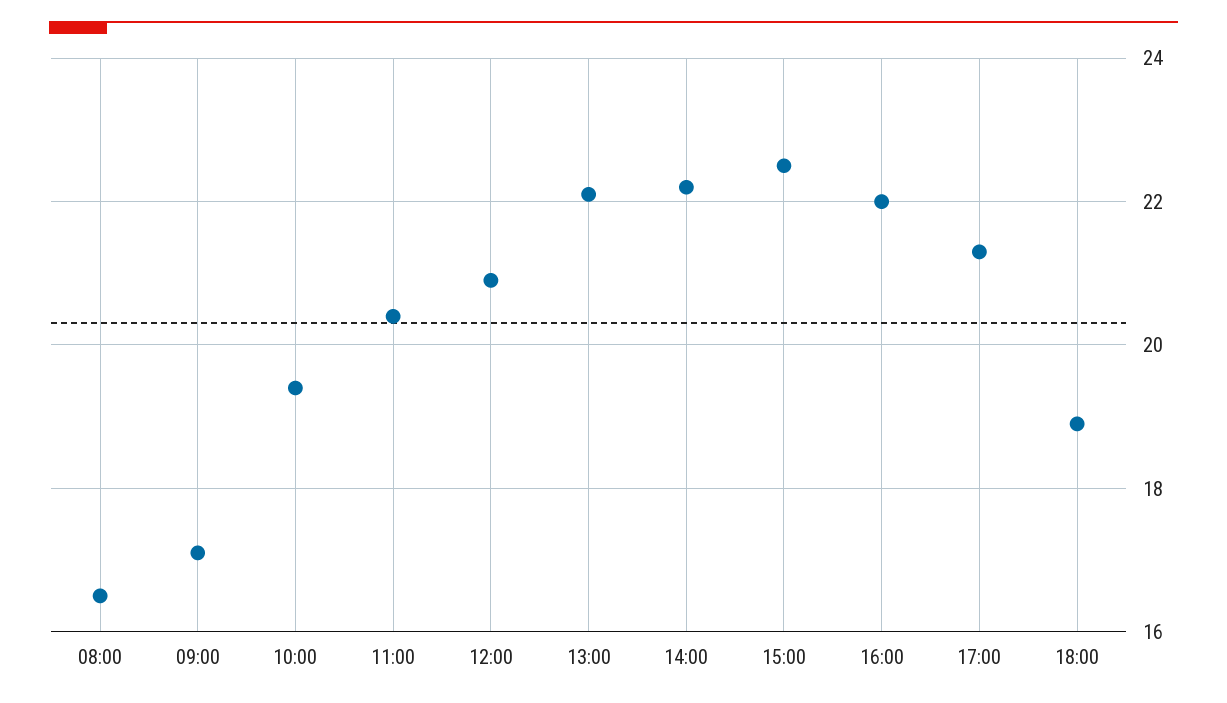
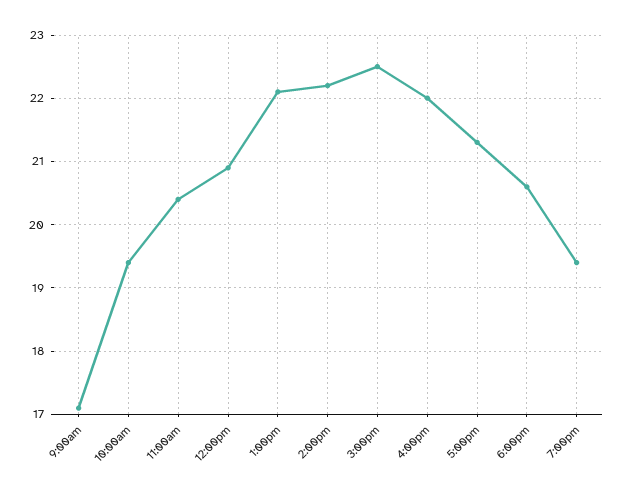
08:00: 16.5 -> none
18:00: 19 -> 20.6
7:00pm: none -> 19.4

